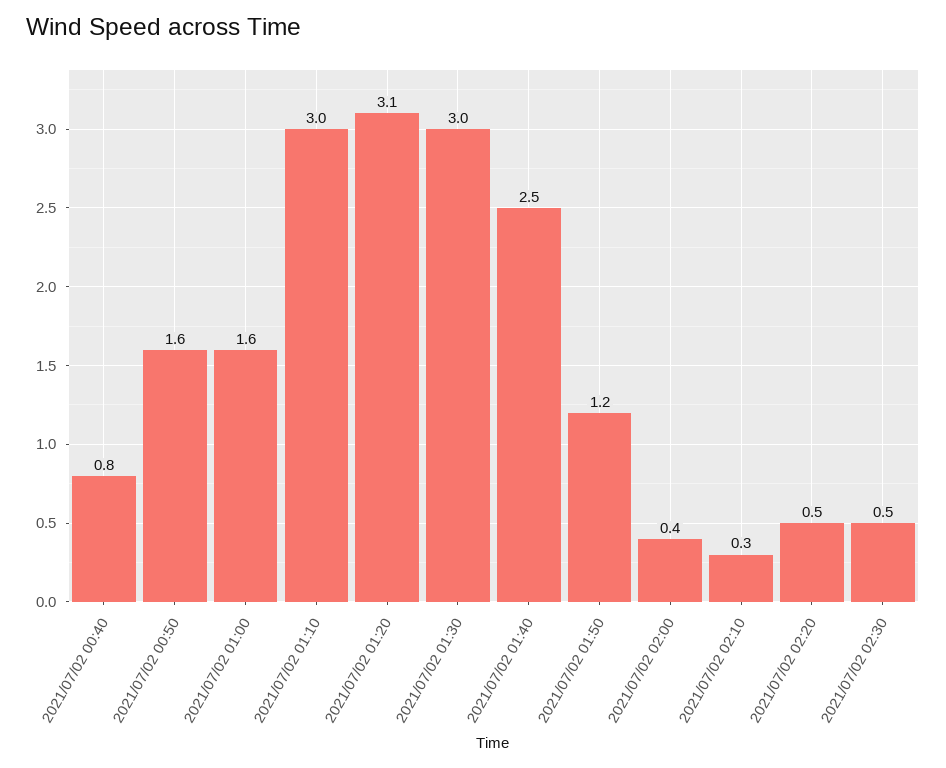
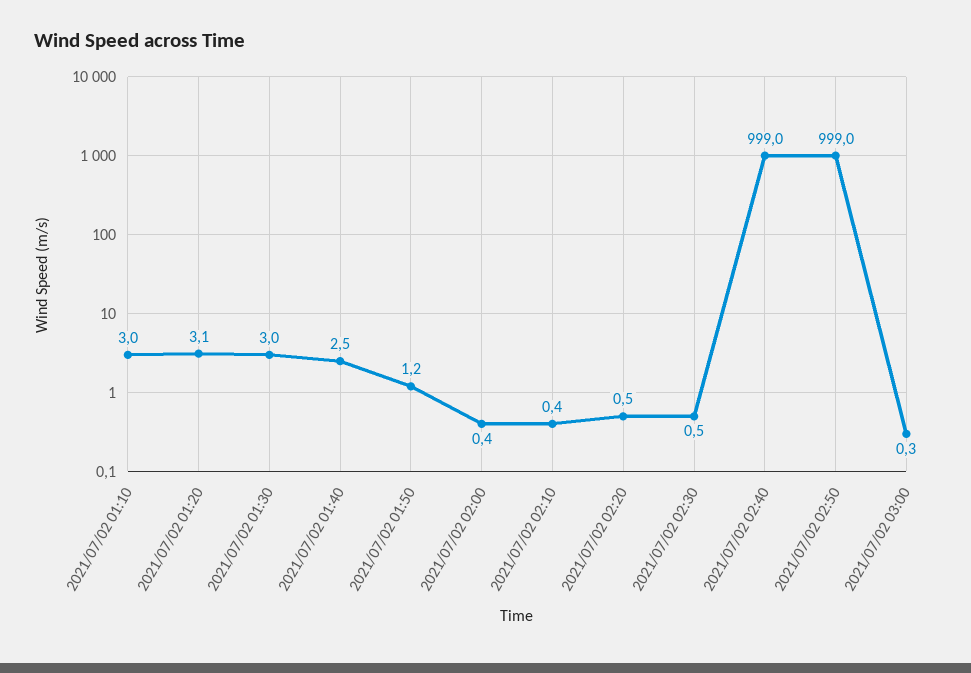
2021/07/02 00:40: 0.8 -> none
2021/07/02 00:50: 1.6 -> none
2021/07/02 01:00: 1.6 -> none
2021/07/02 02:10: 0.3 -> 0.4
2021/07/02 02:40: none -> 999
2021/07/02 02:50: none -> 999
2021/07/02 03:00: none -> 0.3

